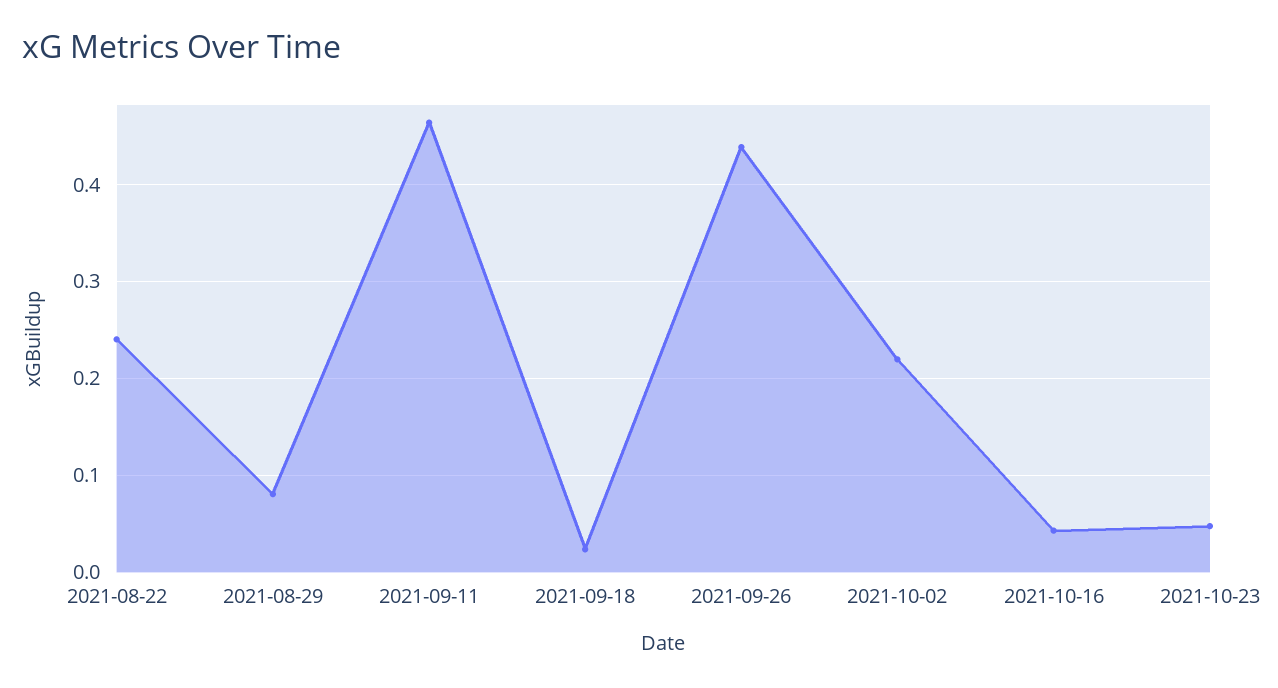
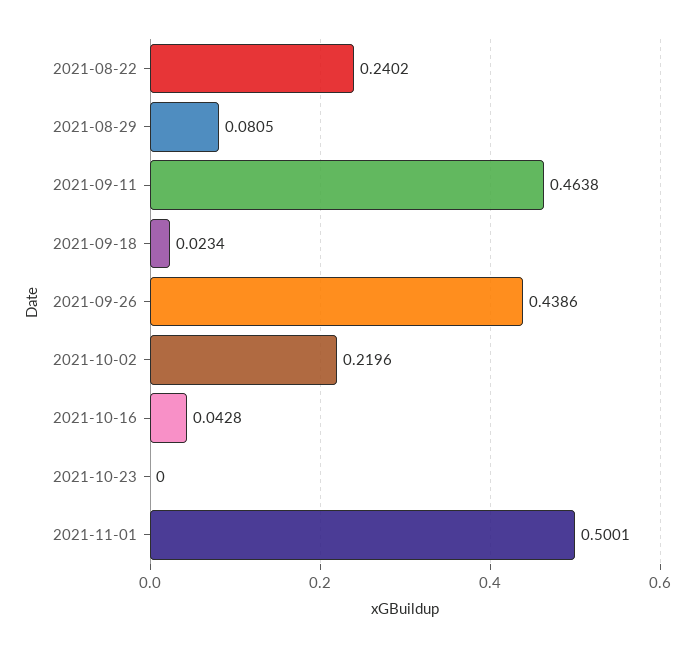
2021-10-23: 0.05 -> 0
2021-11-01: none -> 0.5001

